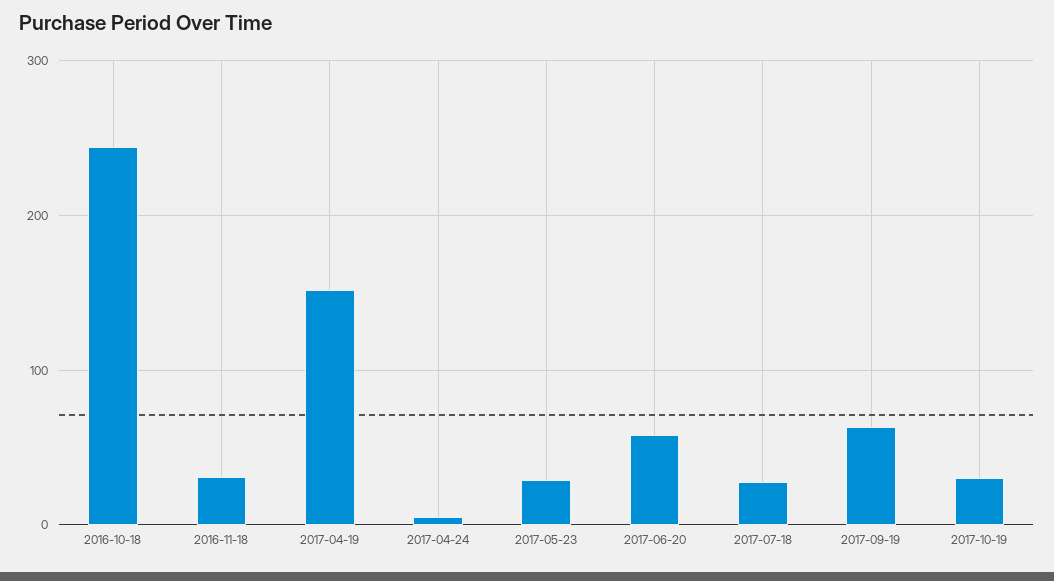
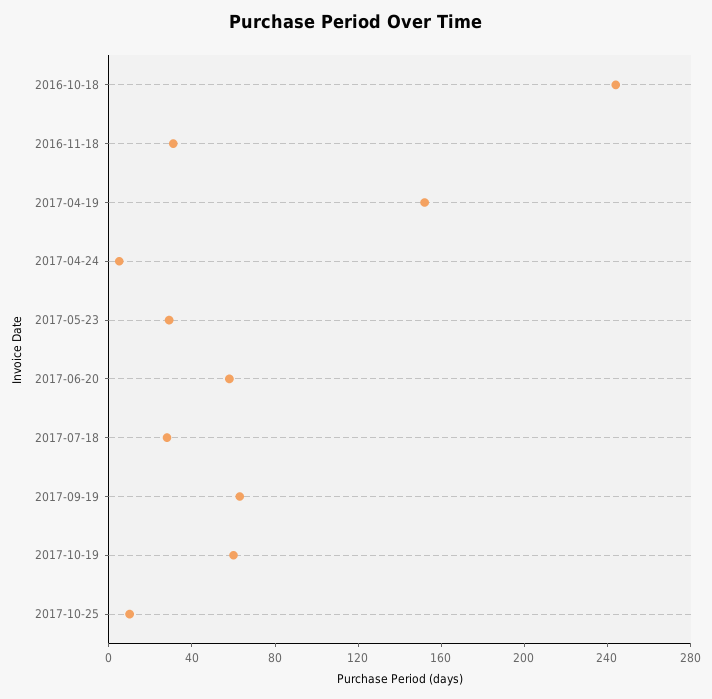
2017-10-19: 30 -> 60
2017-10-25: none -> 10

